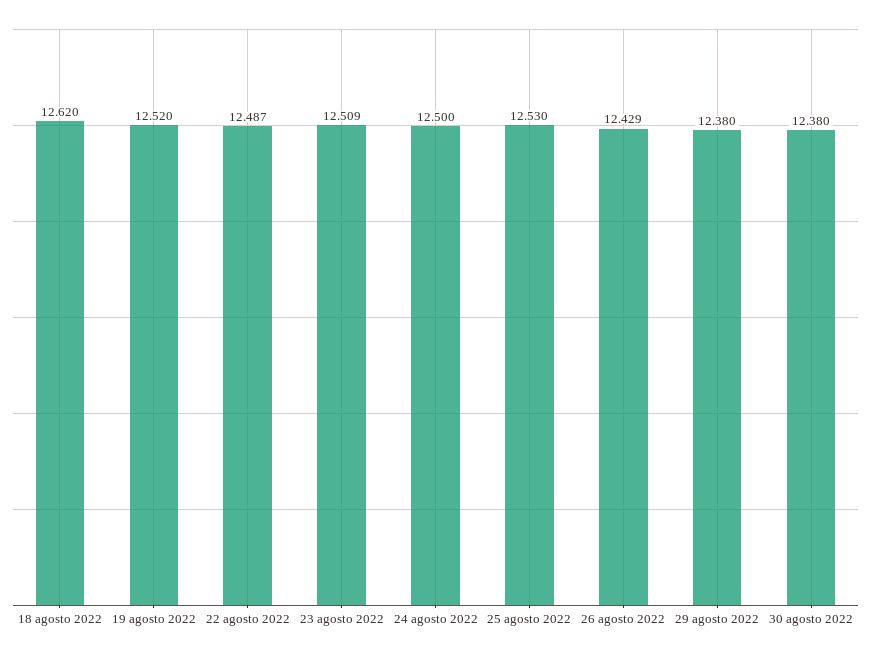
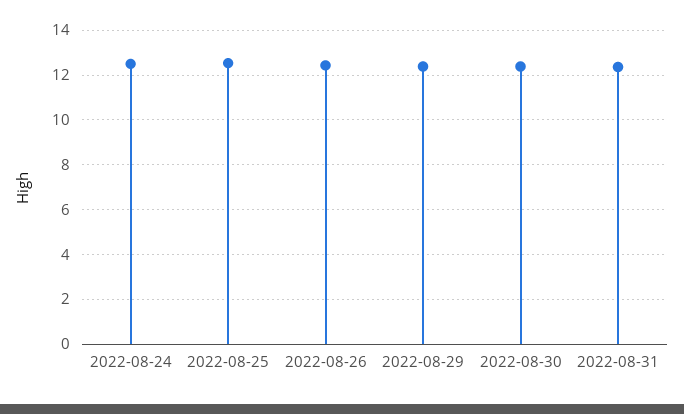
18 agosto 2022: 12.62 -> none
19 agosto 2022: 12.52 -> none
22 agosto 2022: 12.487 -> none
23 agosto 2022: 12.509 -> none
2022-08-31: none -> 12.5

